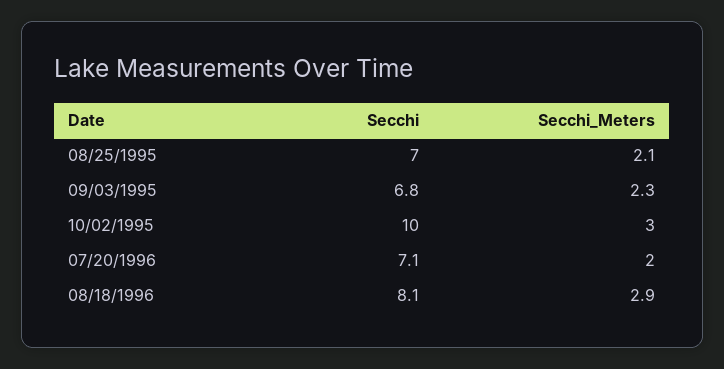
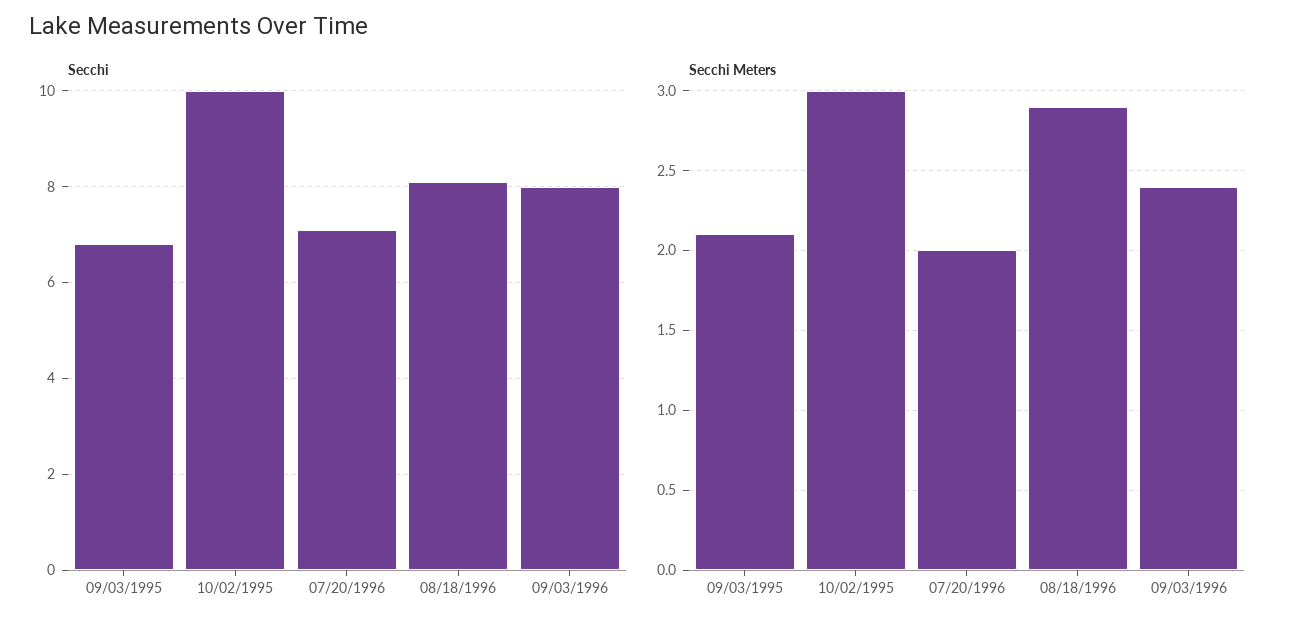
Secchi, 08/25/1995: 7 -> none
Secchi_Meters, 08/25/1995: 2.1 -> none
Secchi_Meters, 09/03/1995: 2.3 -> 2.1
Secchi, 09/03/1996: none -> 8
Secchi_Meters, 09/03/1996: none -> 2.4

